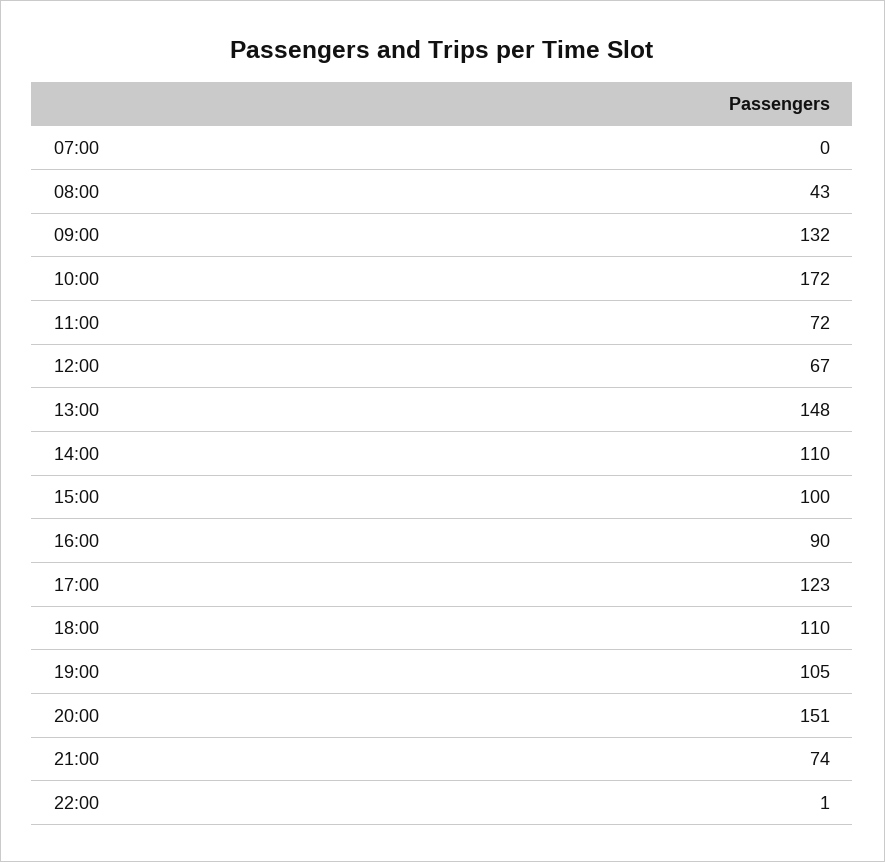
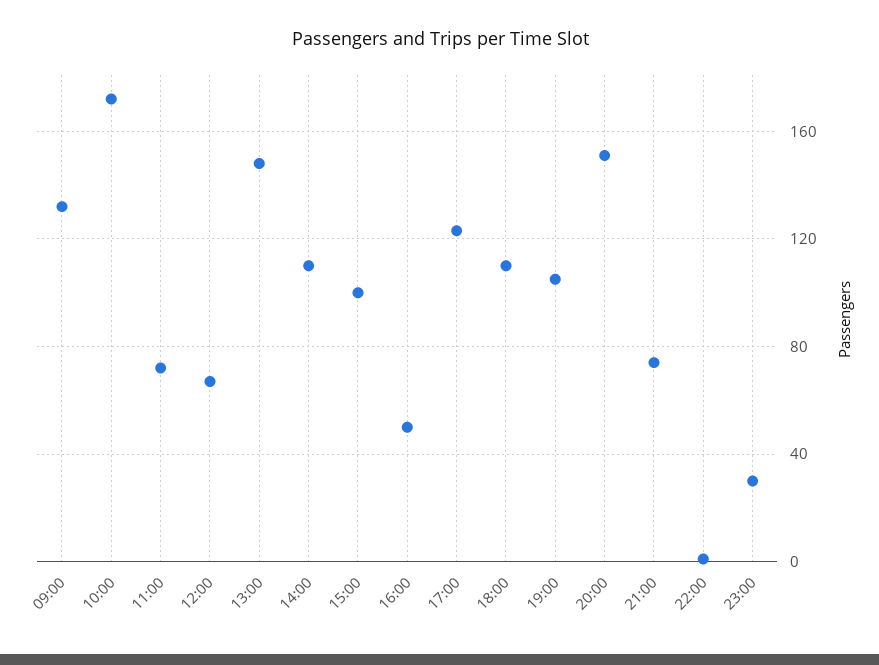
07:00: 0 -> none
08:00: 43 -> none
16:00: 90 -> 50
23:00: none -> 30

